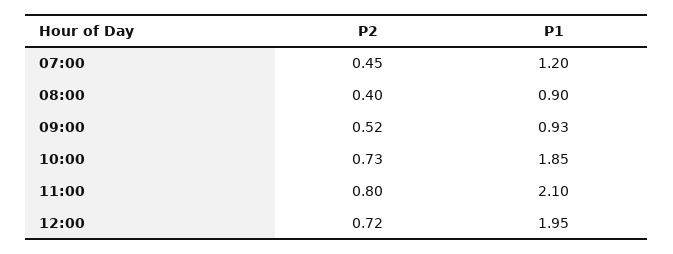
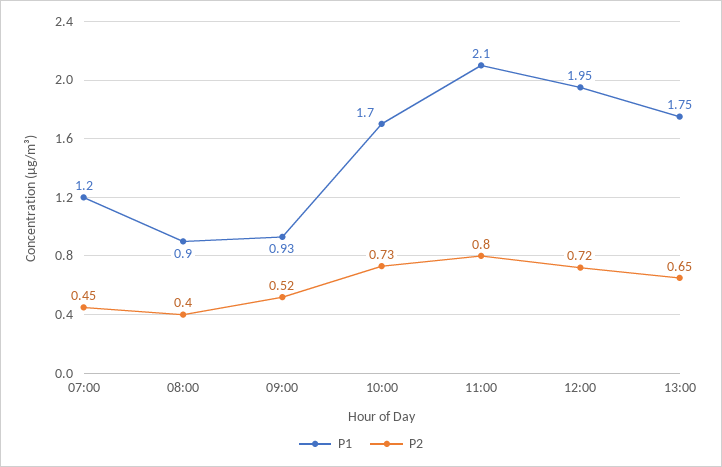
P1, 10:00: 1.85 -> 1.7
P1, 13:00: none -> 1.75
P2, 13:00: none -> 0.65

